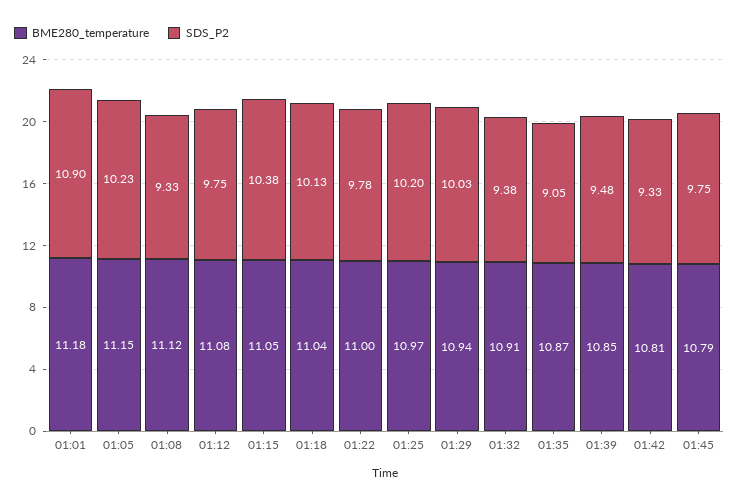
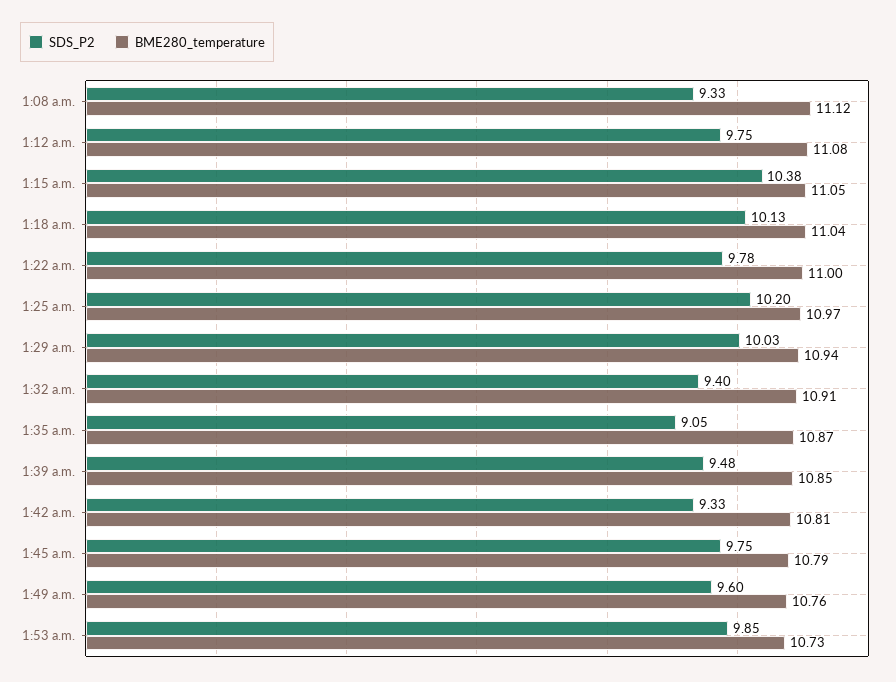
BME280_temperature, 01:01: 11.18 -> none
SDS_P2, 01:01: 10.9 -> none
BME280_temperature, 01:05: 11.15 -> none
SDS_P2, 01:05: 10.23 -> none
SDS_P2, 01:32: 9.38 -> 9.4
SDS_P2, 1:49 a.m.: none -> 9.6
BME280_temperature, 1:49 a.m.: none -> 10.76
SDS_P2, 1:53 a.m.: none -> 9.85
BME280_temperature, 1:53 a.m.: none -> 10.73

